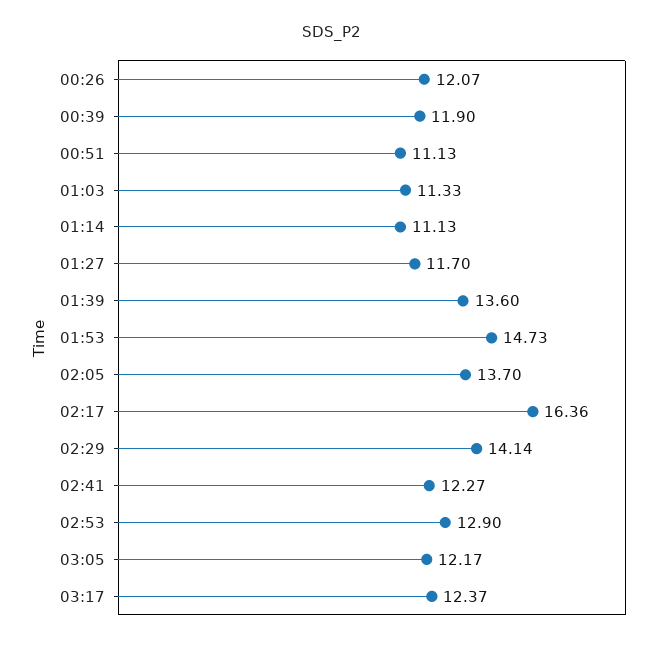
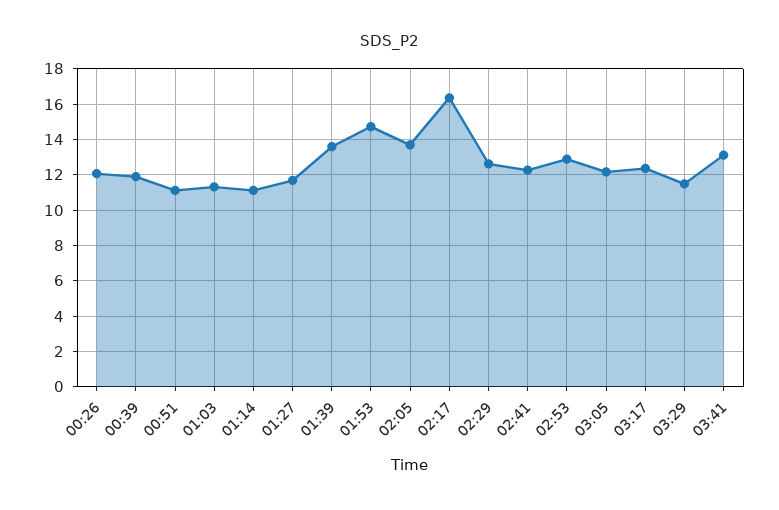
02:29: 14.14 -> 12.5
03:29: none -> 11.5
03:41: none -> 13

